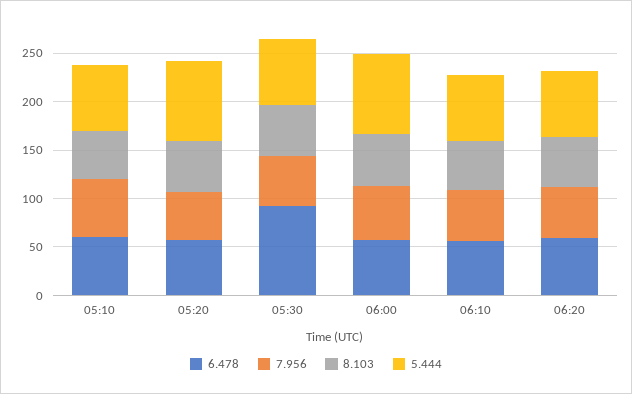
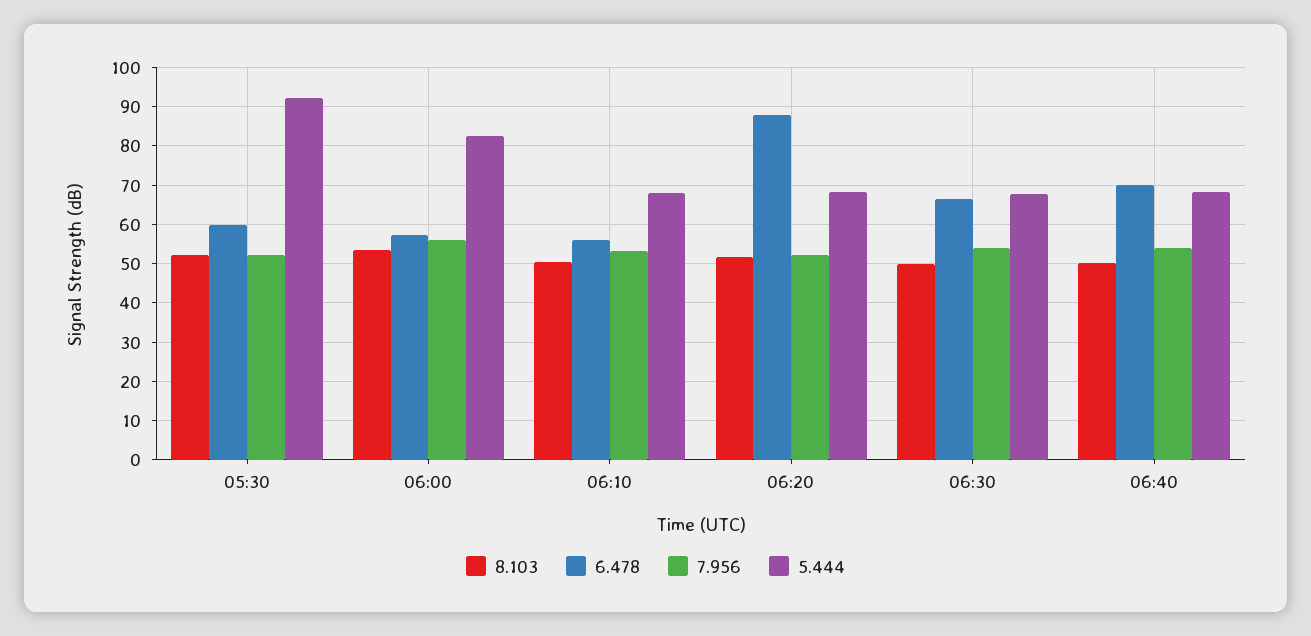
6.478, 05:10: 60 -> none
7.956, 05:10: 60 -> none
8.103, 05:10: 50 -> none
5.444, 05:10: 70 -> none
6.478, 05:20: 60 -> none
7.956, 05:20: 50 -> none
8.103, 05:20: 50 -> none
5.444, 05:20: 80 -> none
6.478, 05:30: 90 -> 60
5.444, 05:30: 70 -> 92
6.478, 06:20: 60 -> 88
8.103, 06:30: none -> 50
6.478, 06:30: none -> 66
7.956, 06:30: none -> 54
5.444, 06:30: none -> 68
8.103, 06:40: none -> 50
6.478, 06:40: none -> 70
7.956, 06:40: none -> 54
5.444, 06:40: none -> 68

